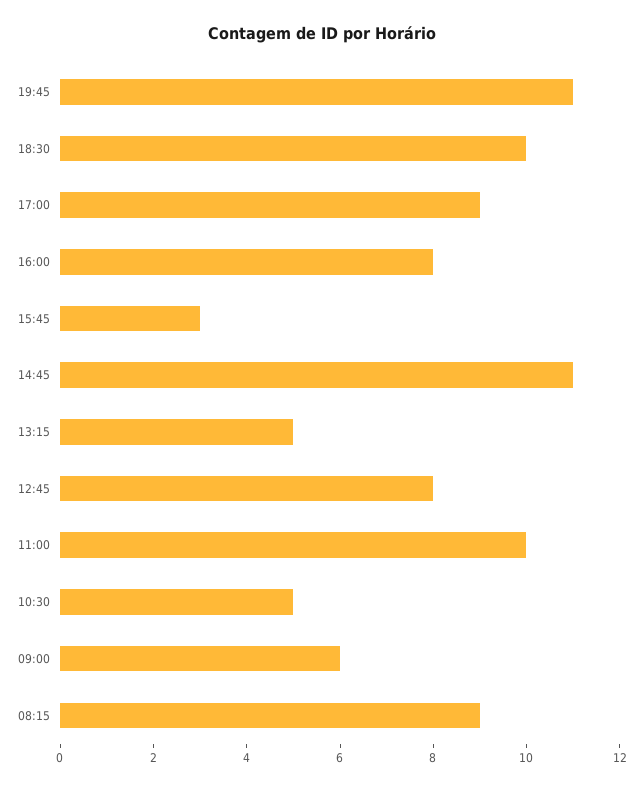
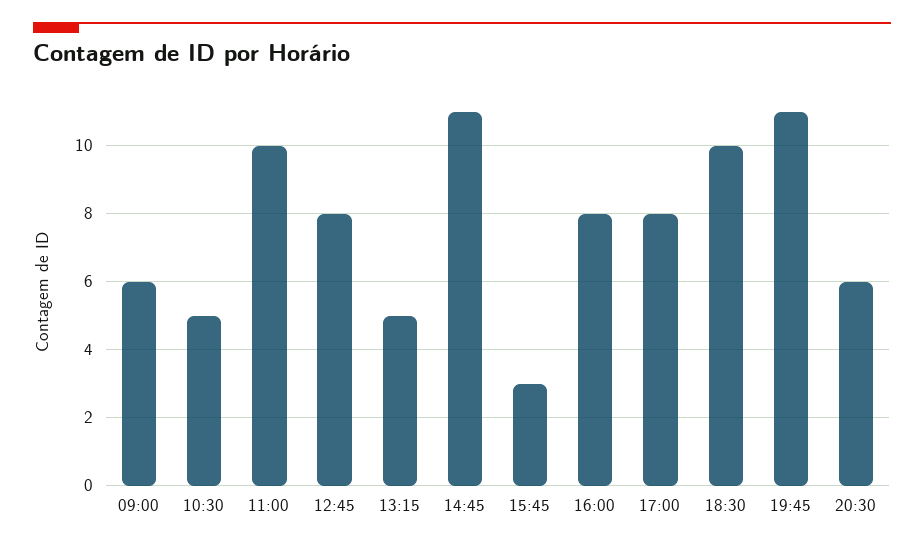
17:00: 9 -> 8
08:15: 9 -> none
20:30: none -> 6

